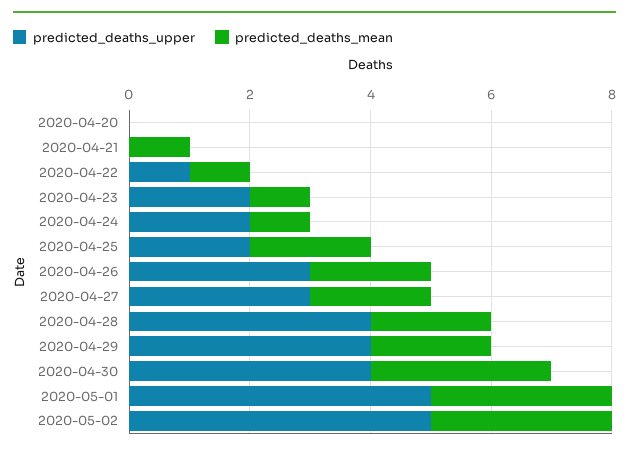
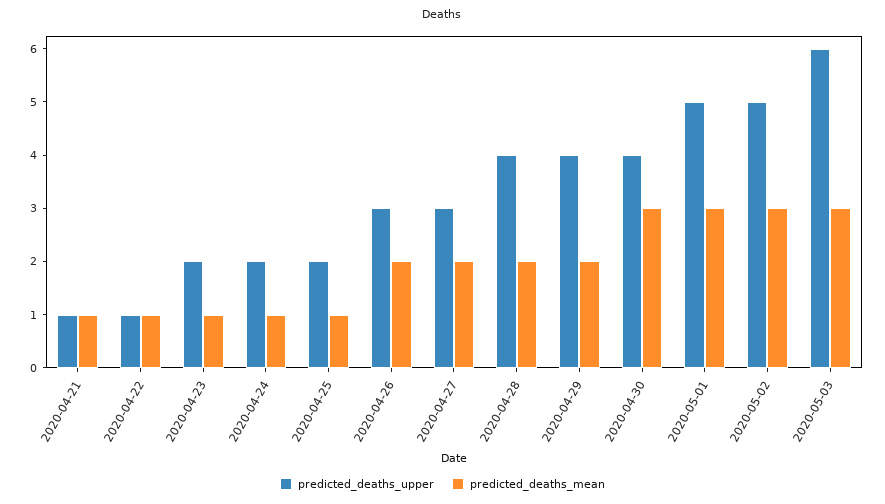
predicted_deaths_upper, 2020-04-20: 0 -> none
predicted_deaths_mean, 2020-04-20: 0 -> none
predicted_deaths_upper, 2020-04-21: 0 -> 1
predicted_deaths_mean, 2020-04-25: 2 -> 1
predicted_deaths_upper, 2020-05-03: none -> 6
predicted_deaths_mean, 2020-05-03: none -> 3

